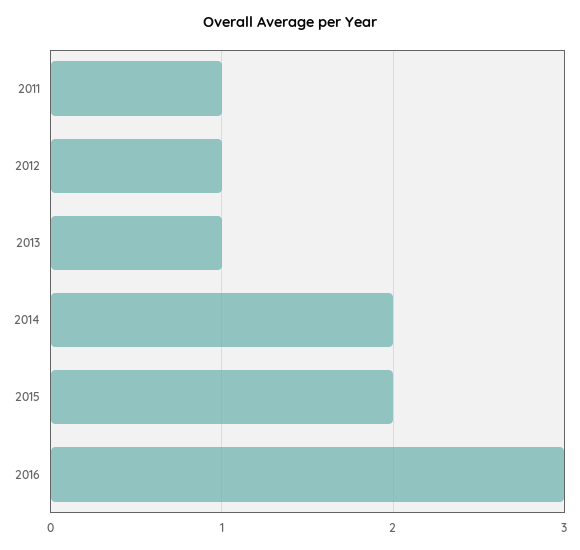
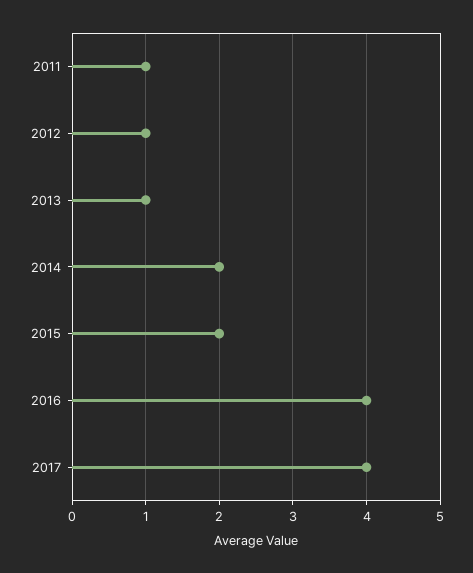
2016: 3 -> 4
2017: none -> 4

